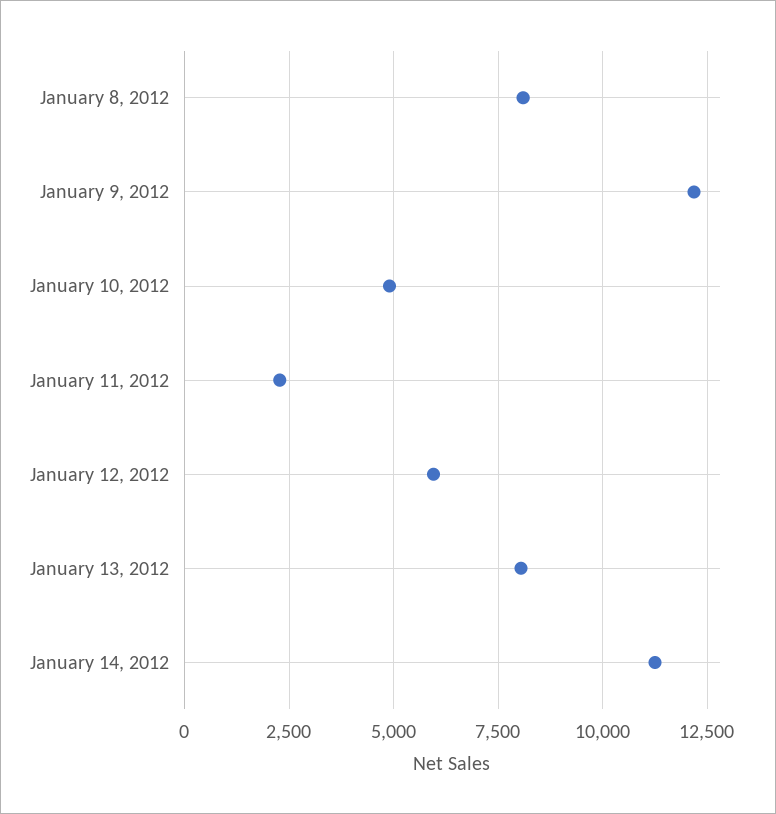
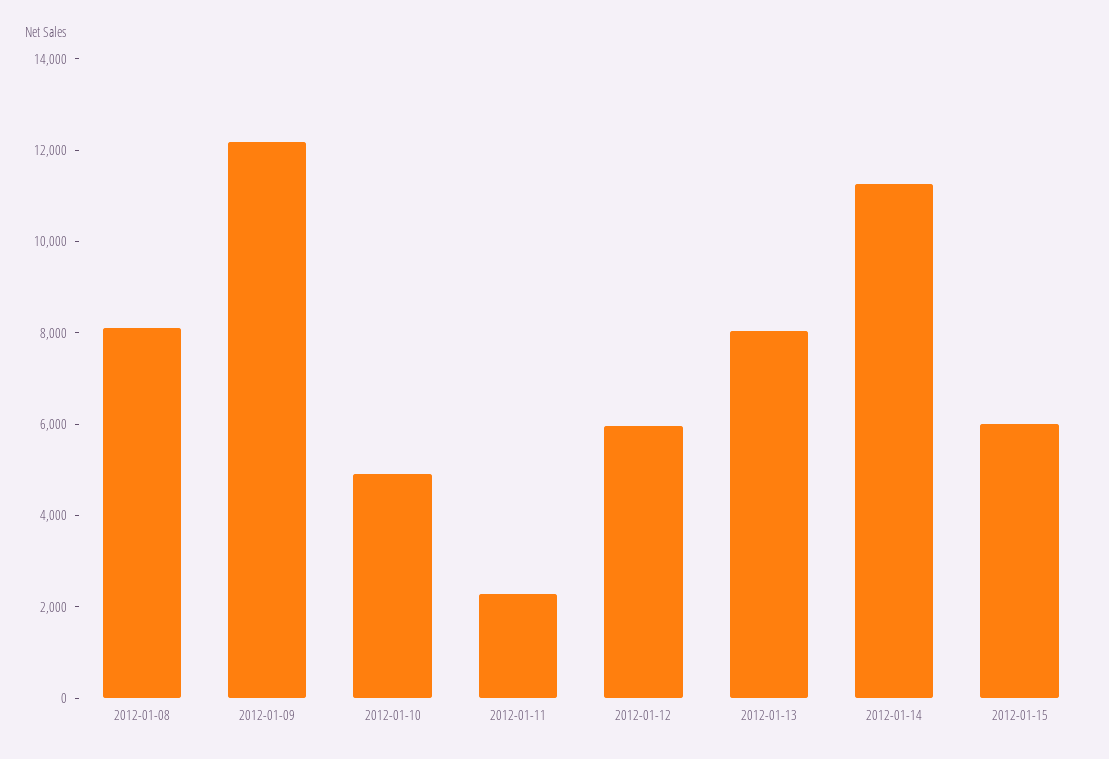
2012-01-15: none -> 6000

